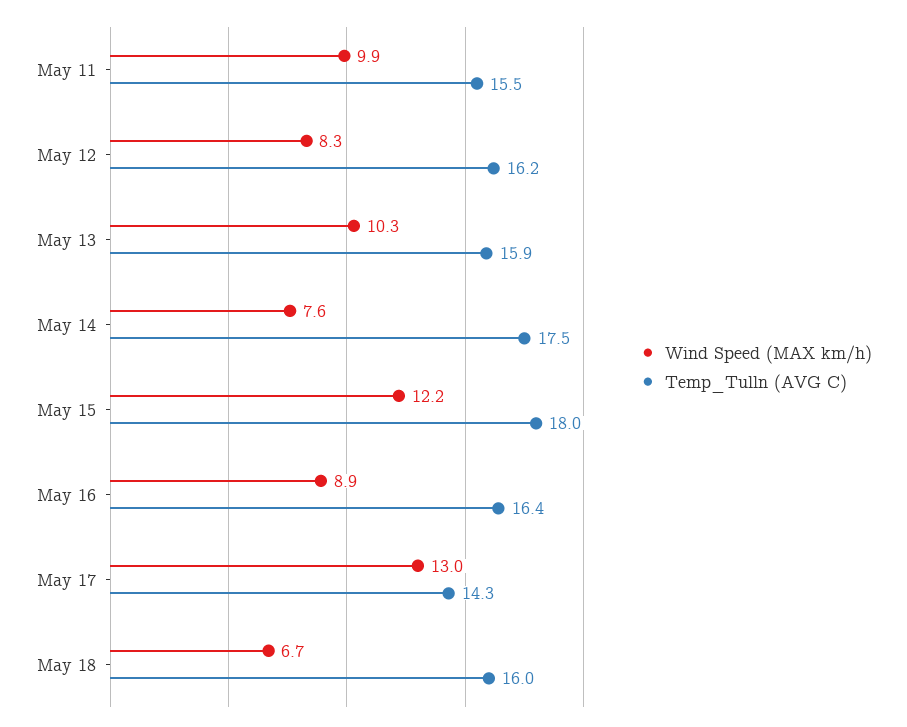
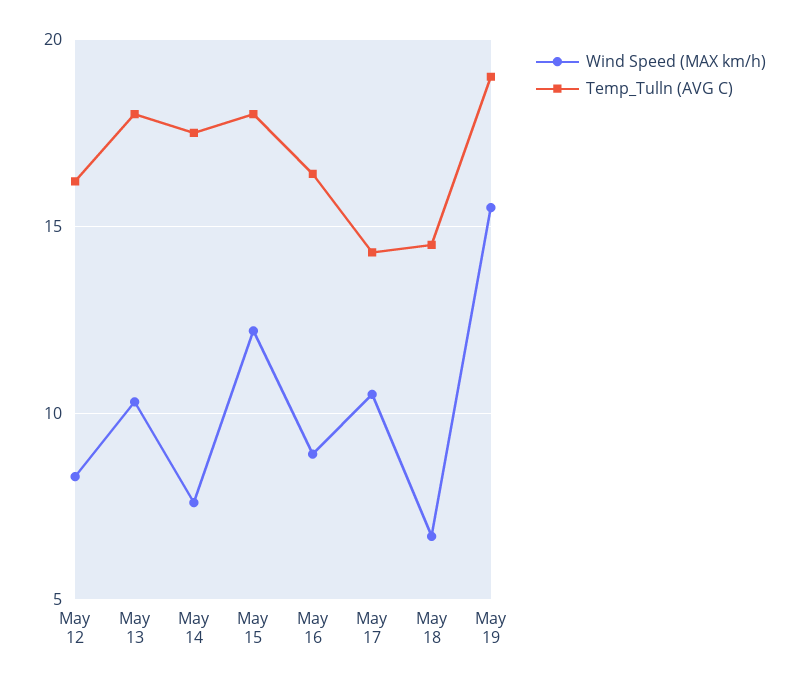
Wind Speed (MAX km/h), May 11: 9.9 -> none
Temp_Tulln (AVG C), May 11: 15.5 -> none
Temp_Tulln (AVG C), May 13: 15.9 -> 18
Wind Speed (MAX km/h), May 17: 13 -> 10.5
Temp_Tulln (AVG C), May 18: 16 -> 14.5
Wind Speed (MAX km/h), May 19: none -> 15.5
Temp_Tulln (AVG C), May 19: none -> 19

